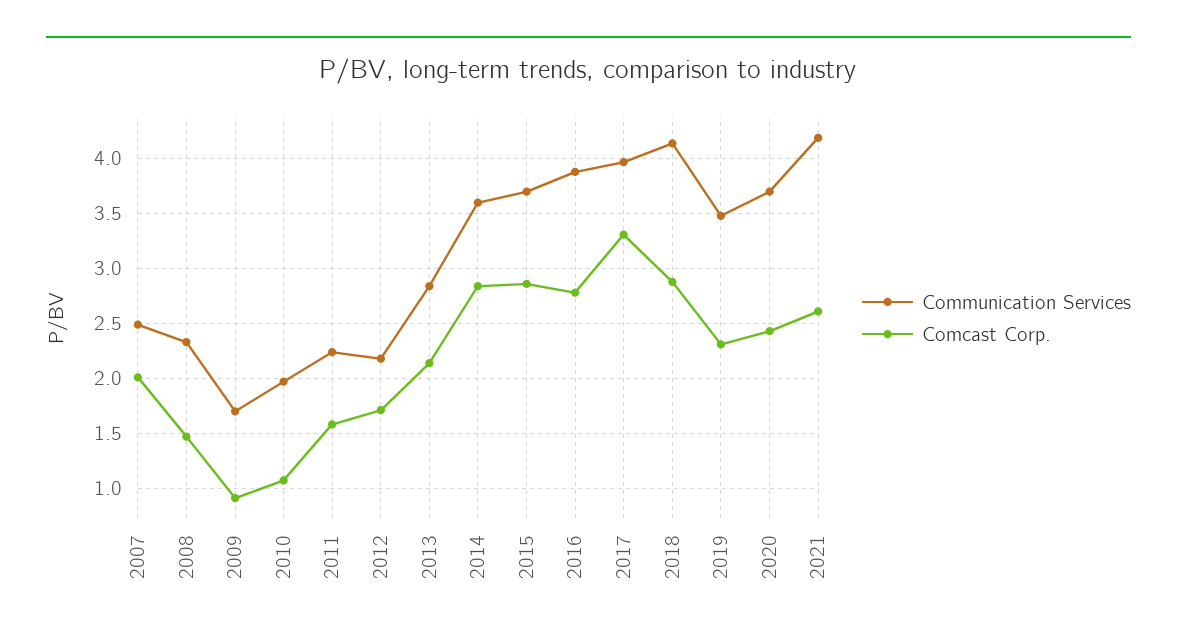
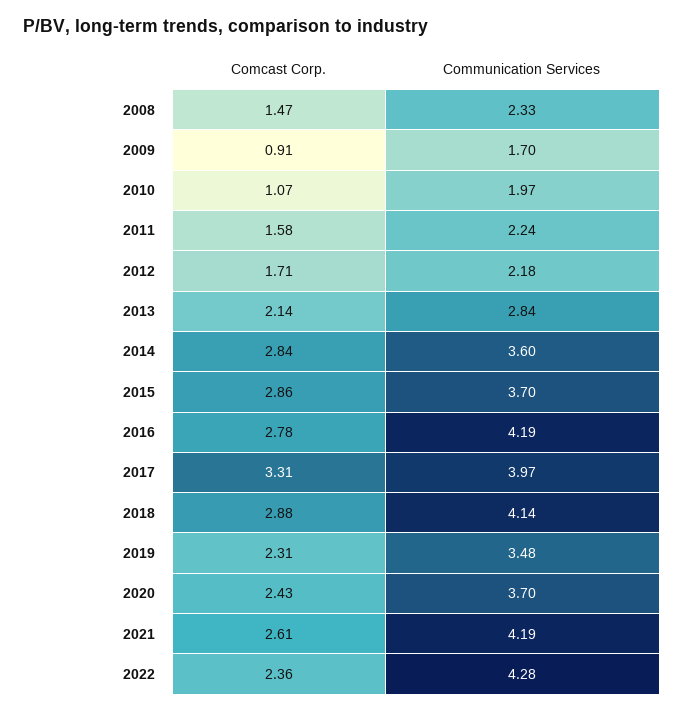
Communication Services, 2007: 2.5 -> none
Comcast Corp., 2007: 2 -> none
Communication Services, 2016: 3.9 -> 4.19
Comcast Corp., 2022: none -> 2.36
Communication Services, 2022: none -> 4.28

